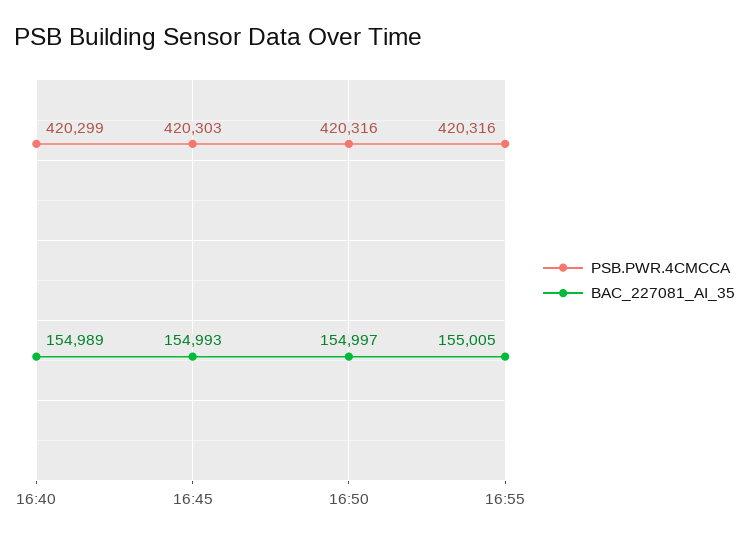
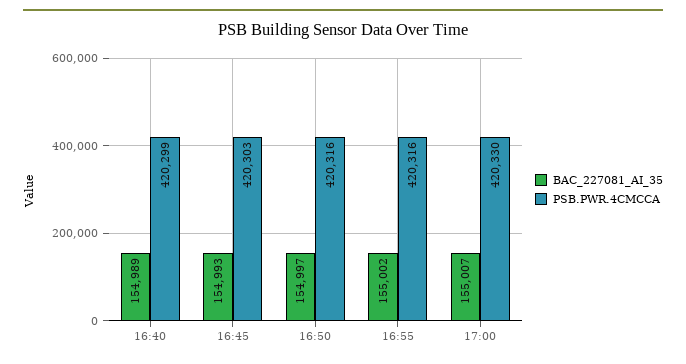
BAC_227081_AI_35, 16:55: 155005 -> 155002
BAC_227081_AI_35, 17:00: none -> 155007
PSB.PWR.4CMCCA, 17:00: none -> 420330

